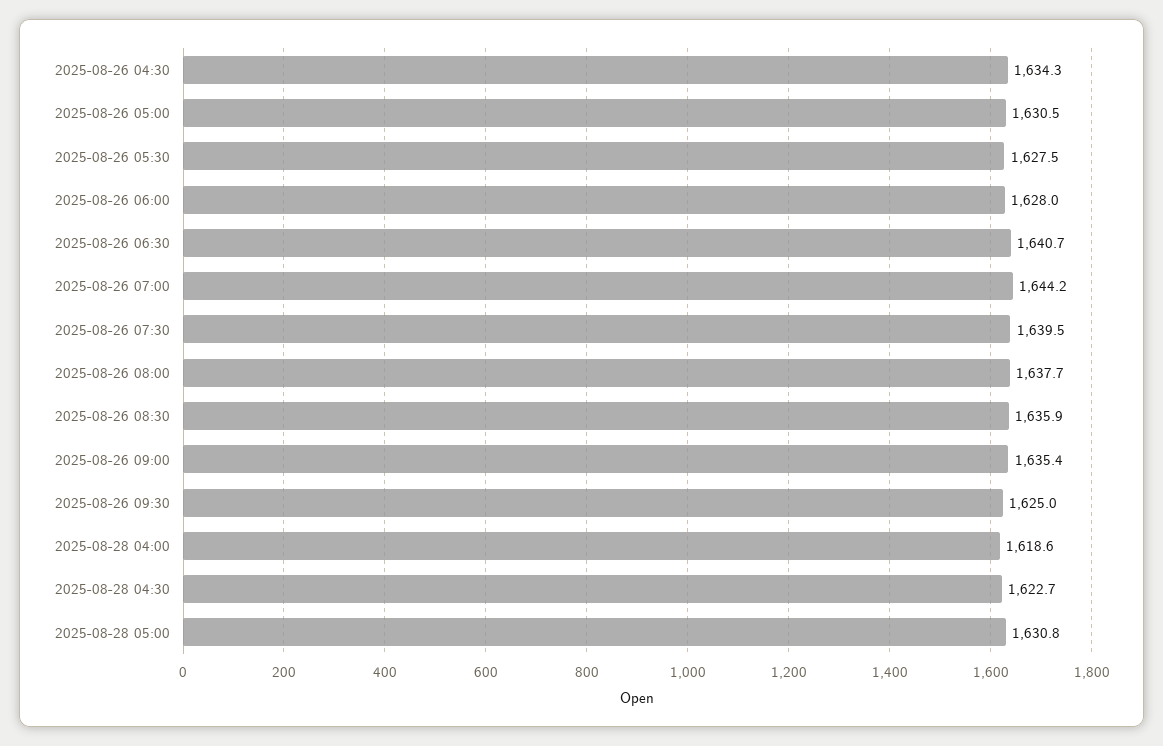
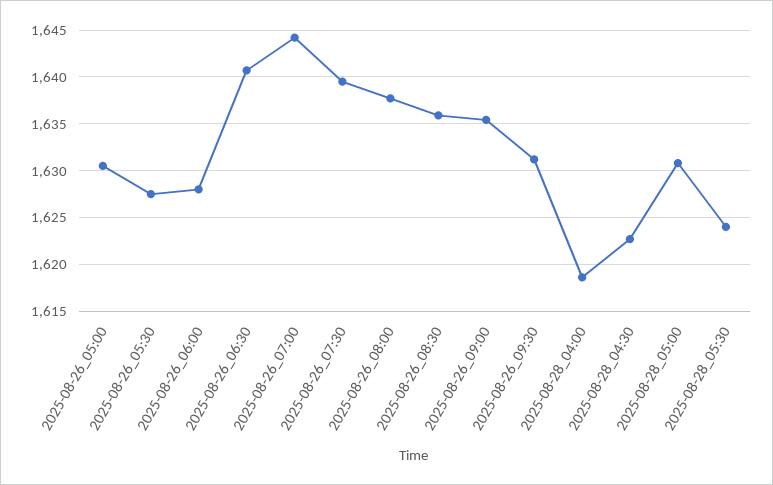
2025-08-26 04:30: 1634.3 -> none
2025-08-26 09:30: 1625 -> 1631
2025-08-28_05:30: none -> 1624

